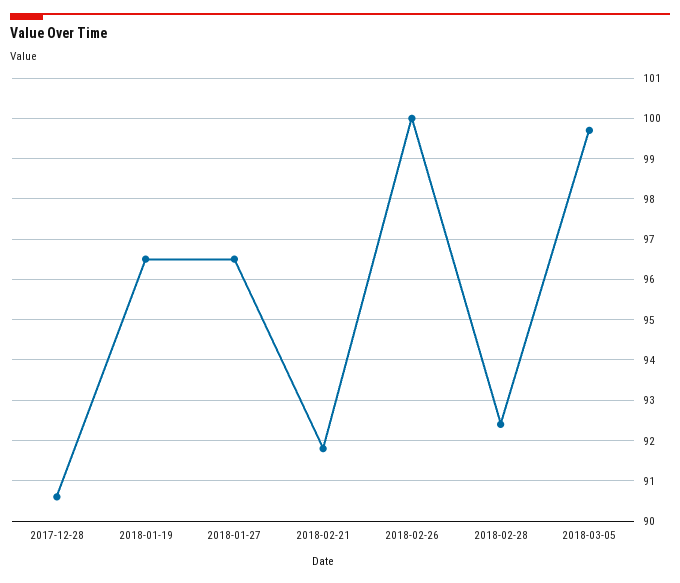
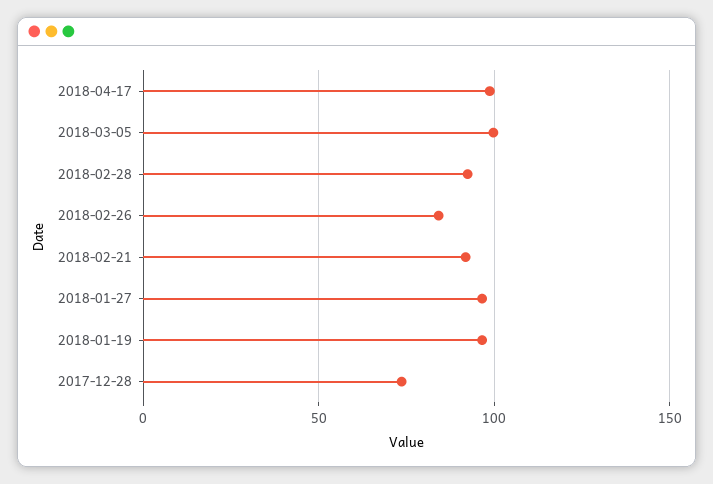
2017-12-28: 90.5 -> 75
2018-02-26: 100 -> 85
2018-04-17: none -> 100

